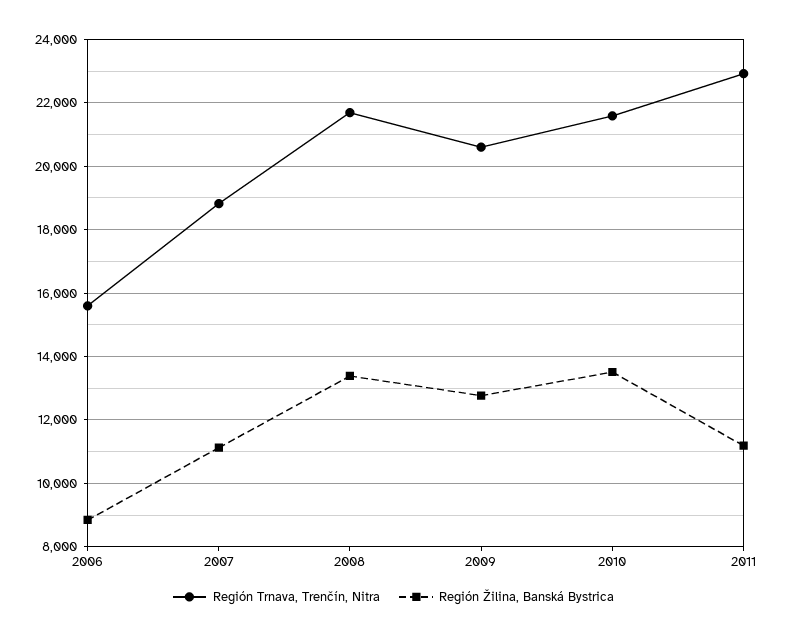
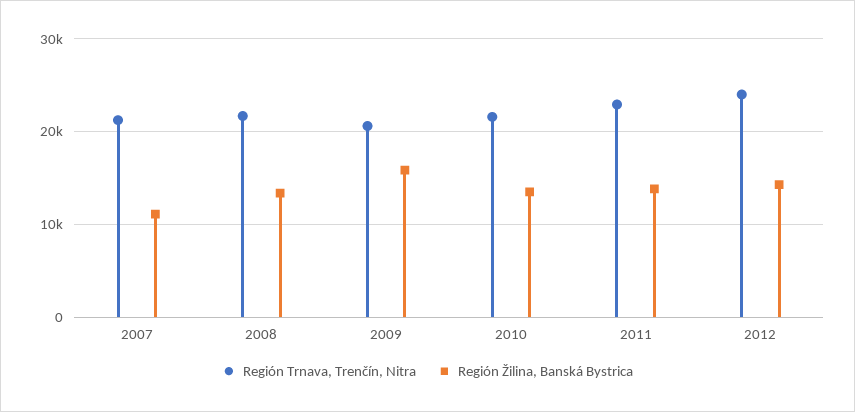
Región Trnava, Trenčín, Nitra, 2006: 15600 -> none
Región Žilina, Banská Bystrica, 2006: 8800 -> none
Región Trnava, Trenčín, Nitra, 2007: 18800 -> 21000
Región Žilina, Banská Bystrica, 2009: 12800 -> 16000
Región Žilina, Banská Bystrica, 2011: 11200 -> 14000
Región Trnava, Trenčín, Nitra, 2012: none -> 24000
Región Žilina, Banská Bystrica, 2012: none -> 14000

